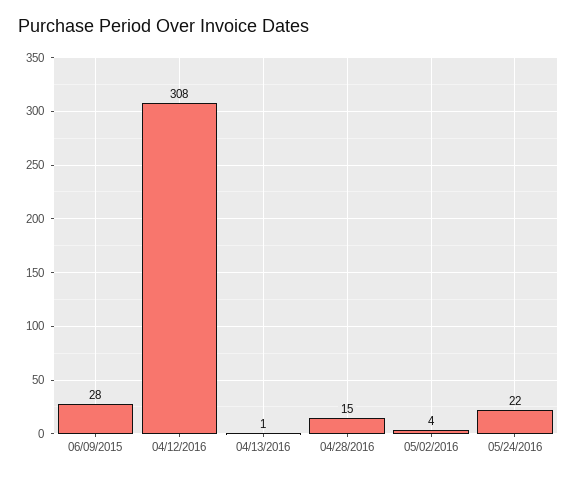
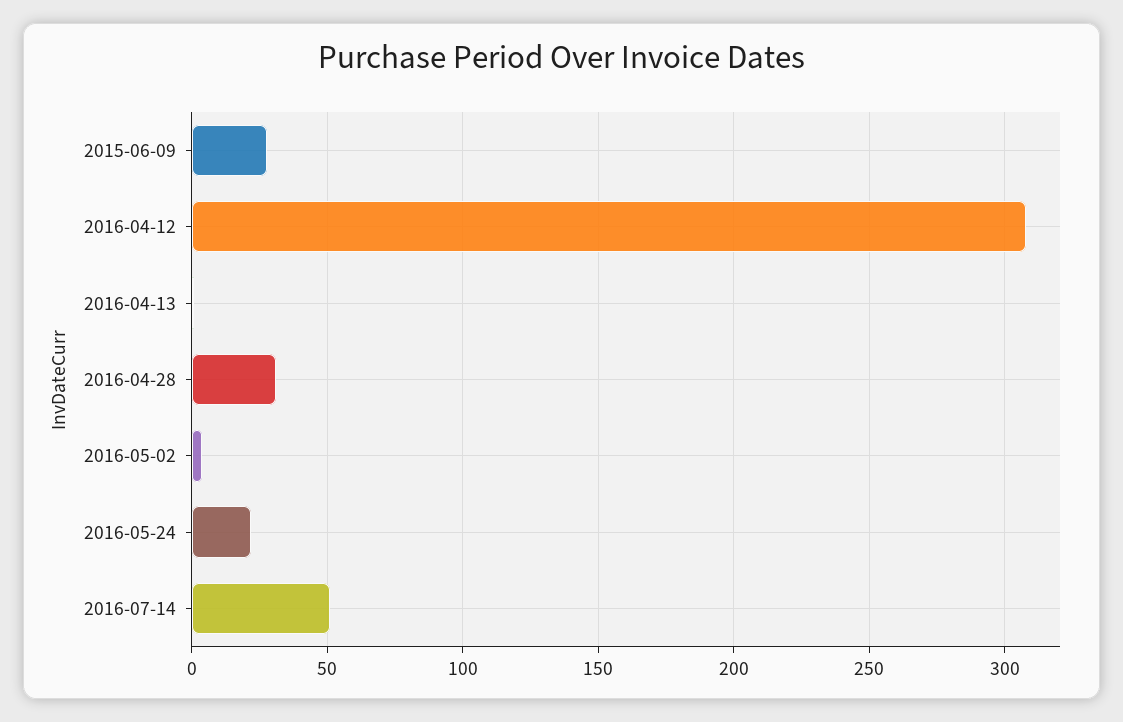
04/28/2016: 15 -> 30
2016-07-14: none -> 50

